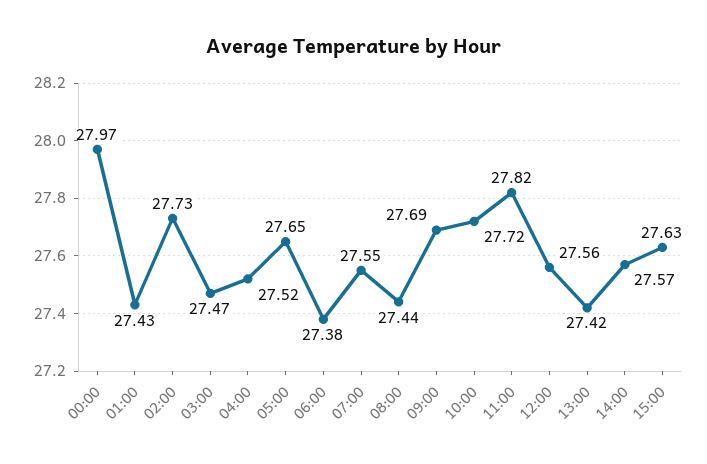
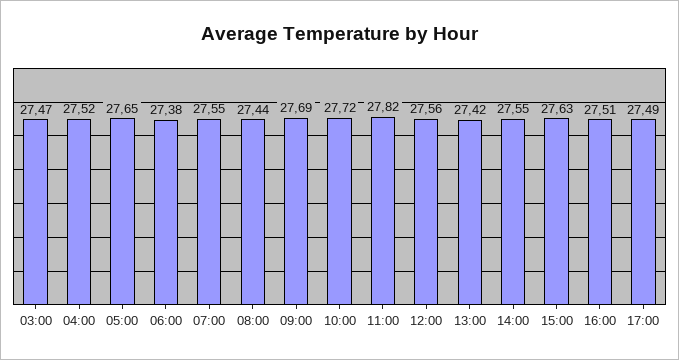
00:00: 27.97 -> none
01:00: 27.43 -> none
02:00: 27.73 -> none
14:00: 27.57 -> 27.55
16:00: none -> 27.51
17:00: none -> 27.49

